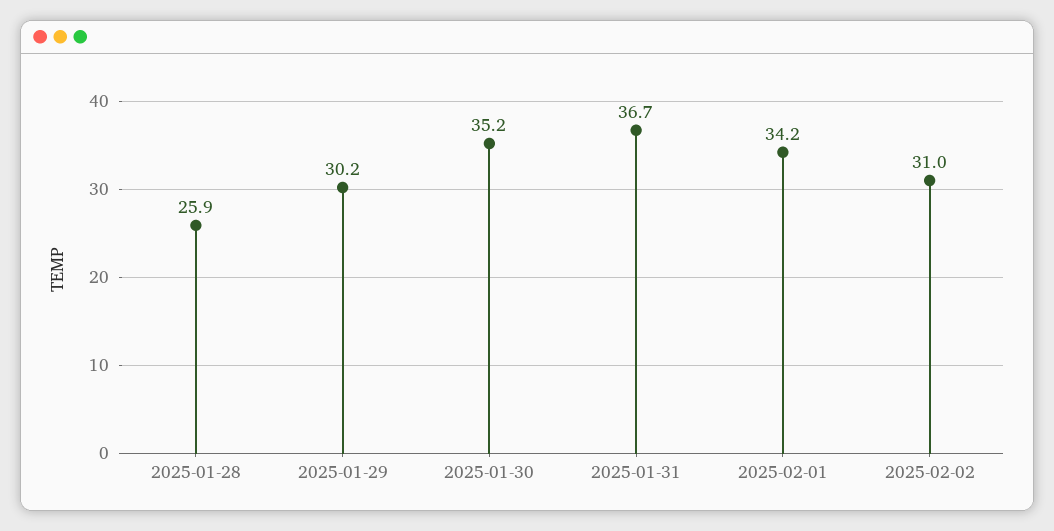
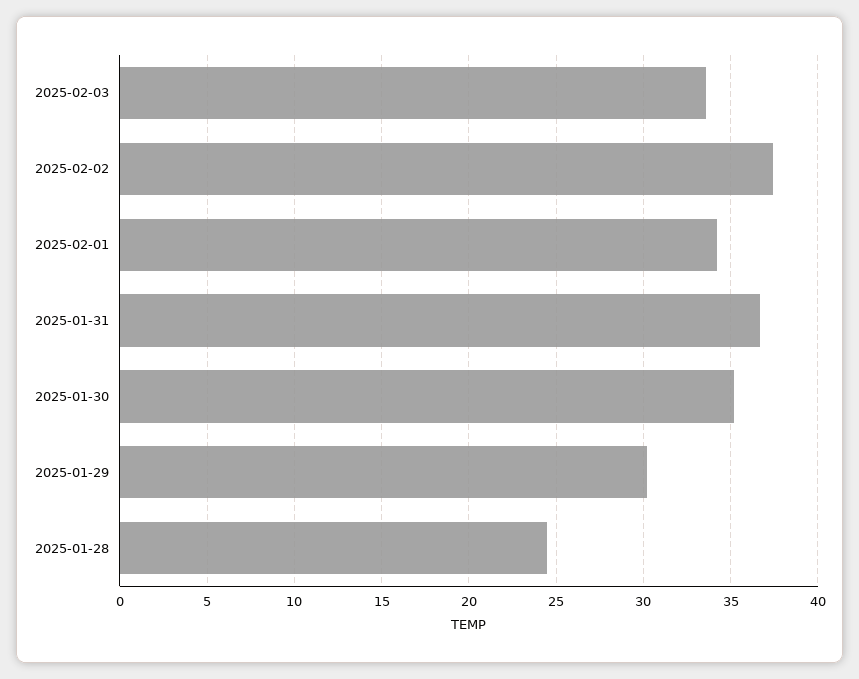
2025-01-28: 25.9 -> 24.5
2025-02-02: 31 -> 37.5
2025-02-03: none -> 33.5

